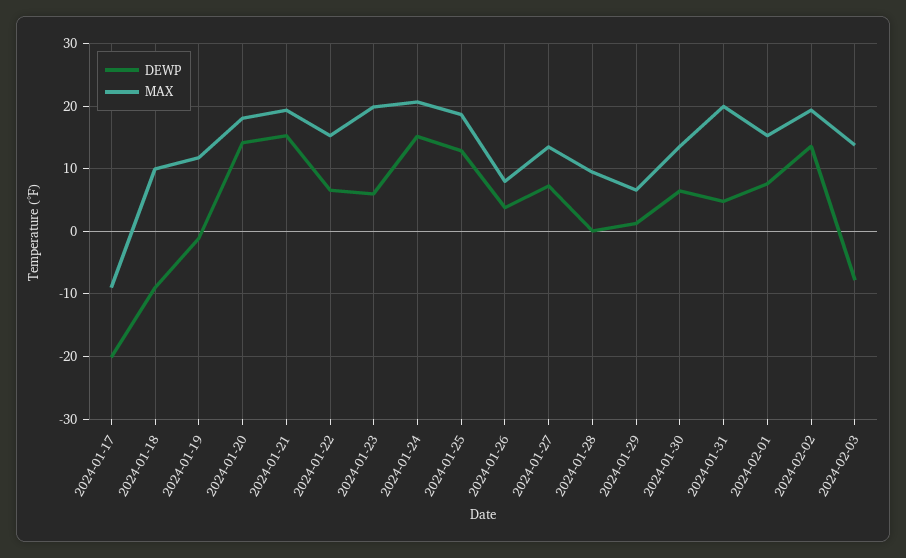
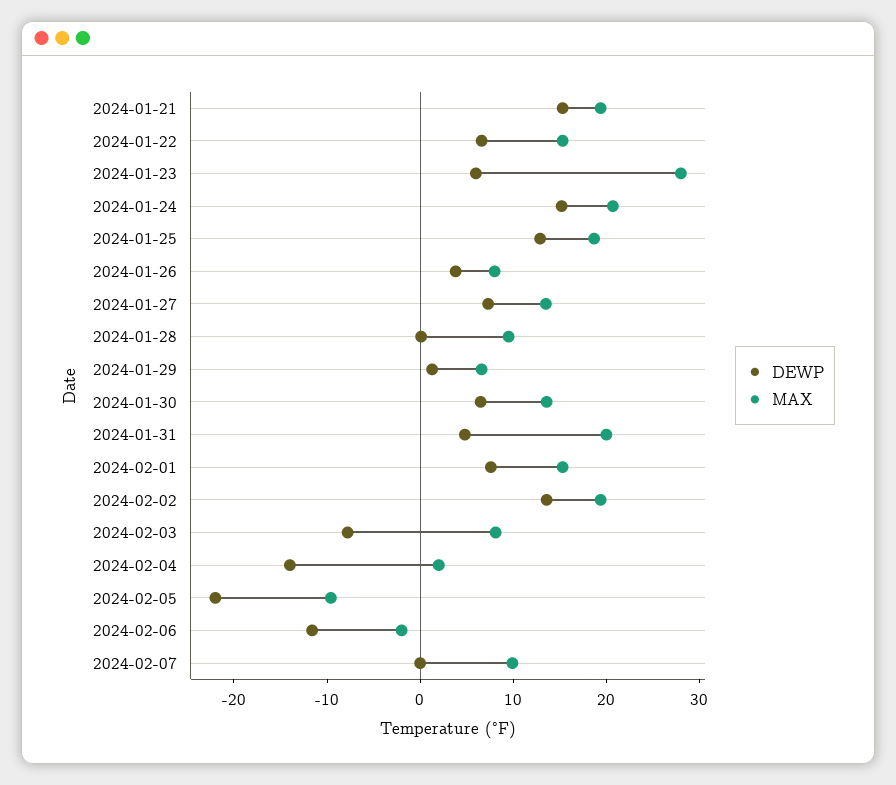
DEWP, 2024-01-17: -20 -> none
MAX, 2024-01-17: -9 -> none
DEWP, 2024-01-18: -9 -> none
MAX, 2024-01-18: 10 -> none
DEWP, 2024-01-19: -1 -> none
MAX, 2024-01-19: 12 -> none
DEWP, 2024-01-20: 14 -> none
MAX, 2024-01-20: 18 -> none
MAX, 2024-01-23: 20 -> 28
MAX, 2024-02-03: 14 -> 8
DEWP, 2024-02-04: none -> -14
MAX, 2024-02-04: none -> 2
DEWP, 2024-02-05: none -> -22
MAX, 2024-02-05: none -> -10
DEWP, 2024-02-06: none -> -12
MAX, 2024-02-06: none -> -2
DEWP, 2024-02-07: none -> 0
MAX, 2024-02-07: none -> 10

